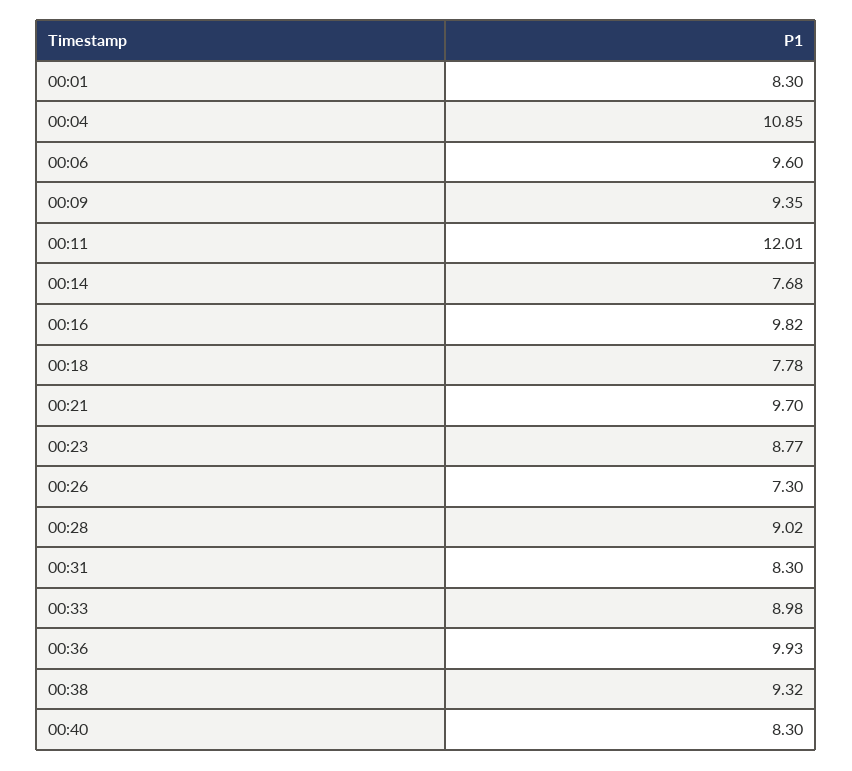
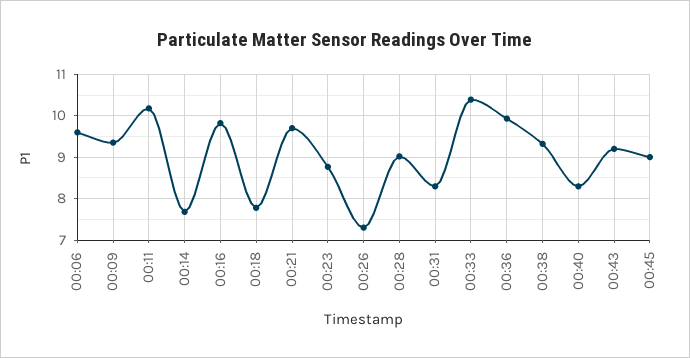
00:01: 8.3 -> none
00:04: 10.85 -> none
00:11: 12.01 -> 10.2
00:33: 8.98 -> 10.4
00:43: none -> 9.2
00:45: none -> 9

